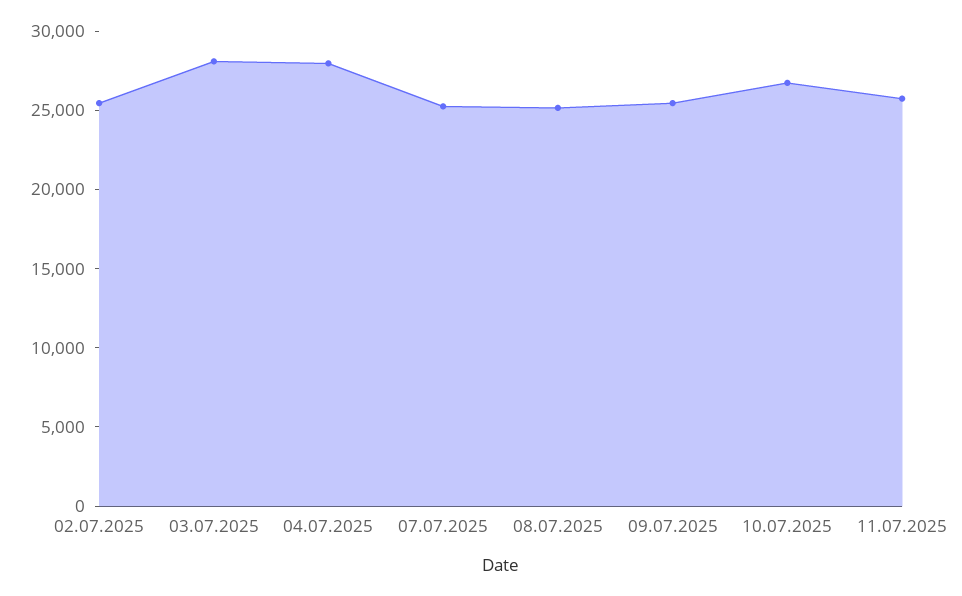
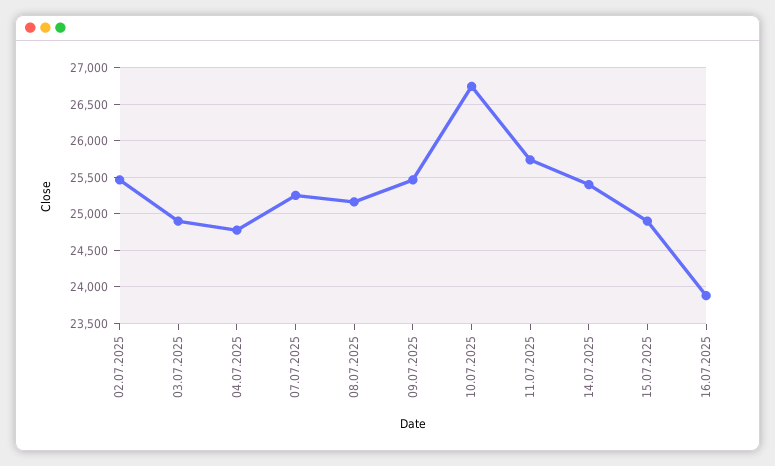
03.07.2025: 28000 -> 24900
04.07.2025: 28000 -> 24800
14.07.2025: none -> 25400
15.07.2025: none -> 24900
16.07.2025: none -> 23900

